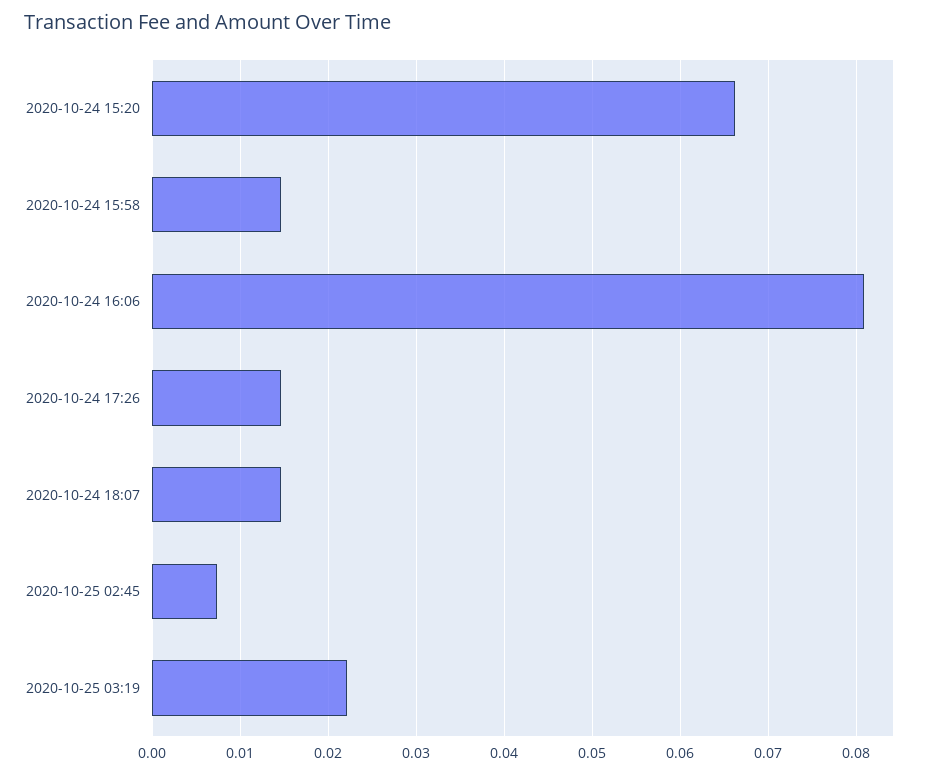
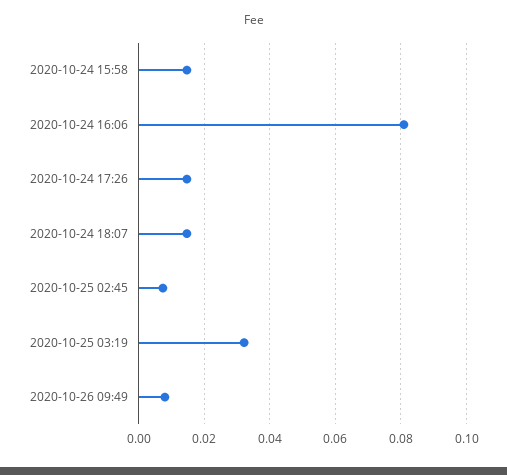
2020-10-24 15:20: 0.066 -> none
2020-10-25 03:19: 0.022 -> 0.032
2020-10-26 09:49: none -> 0.008

